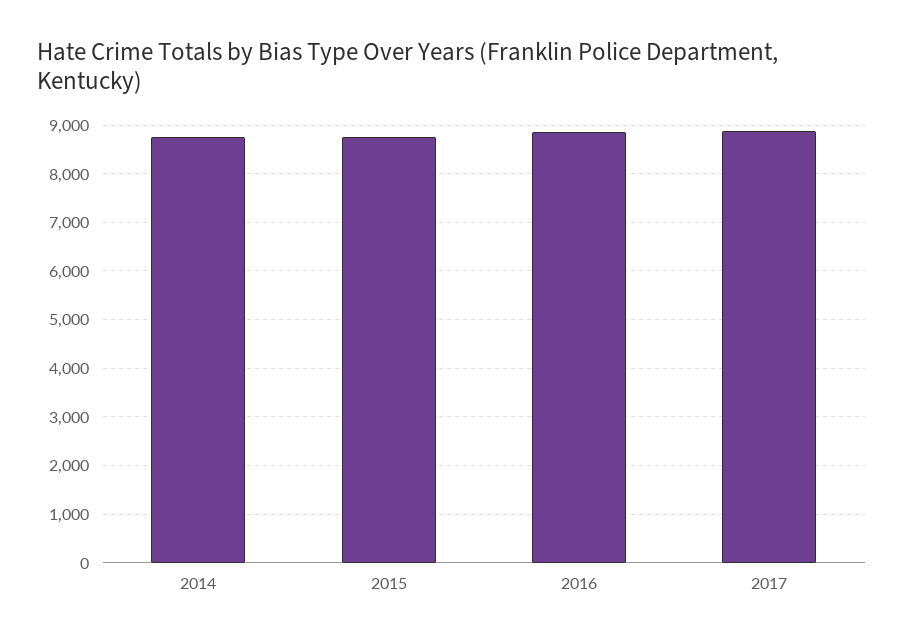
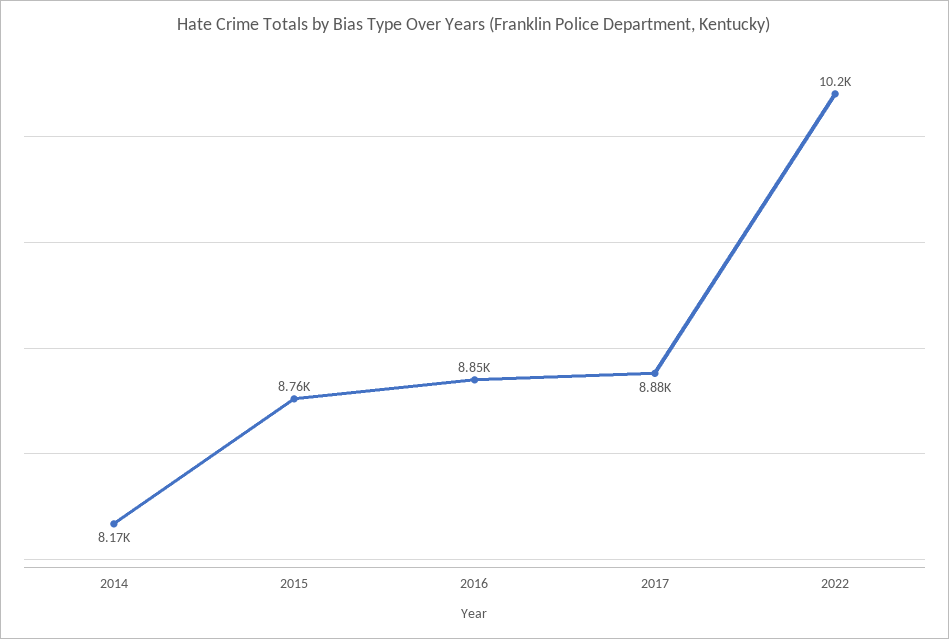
2014: 8800 -> 8170
2022: none -> 10200

